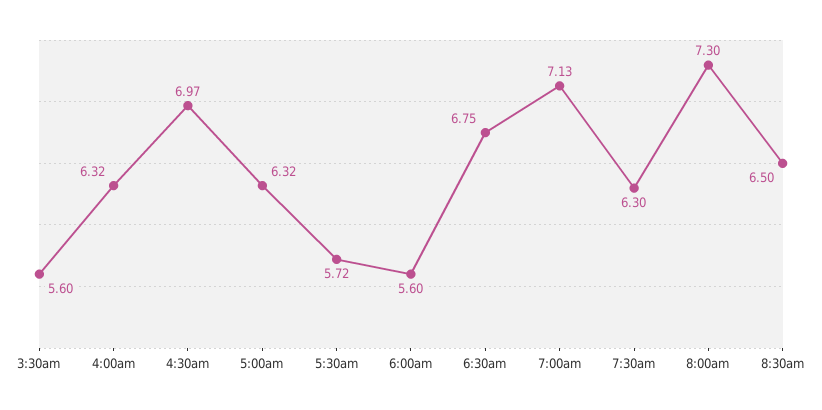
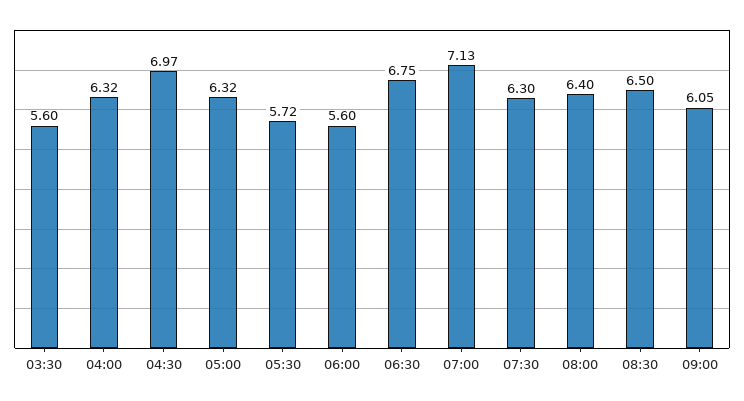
8:00am: 7.3 -> 6.4
09:00: none -> 6.05

